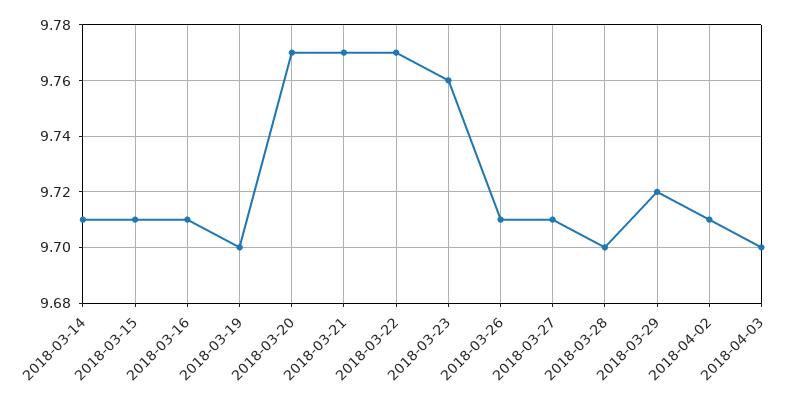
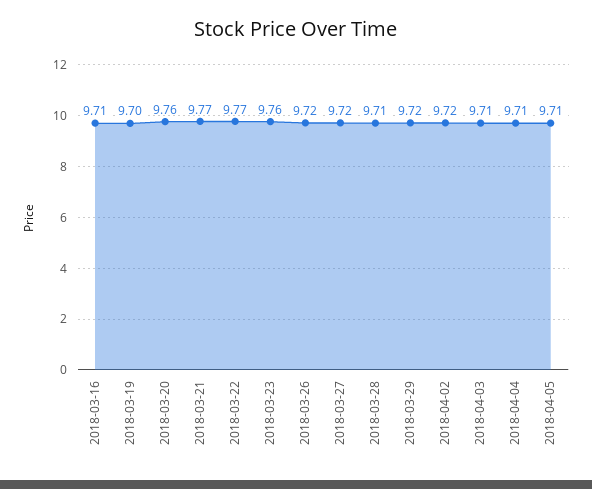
2018-03-14: 9.71 -> none
2018-03-15: 9.71 -> none
2018-03-20: 9.77 -> 9.76
2018-03-26: 9.71 -> 9.72
2018-03-27: 9.71 -> 9.72
2018-03-28: 9.7 -> 9.71
2018-04-02: 9.71 -> 9.72
2018-04-03: 9.7 -> 9.71
2018-04-04: none -> 9.71
2018-04-05: none -> 9.71

